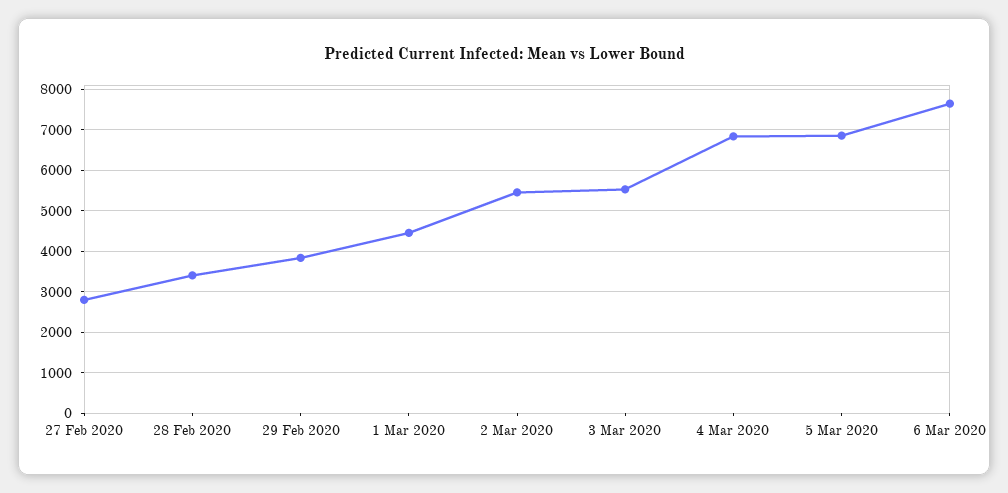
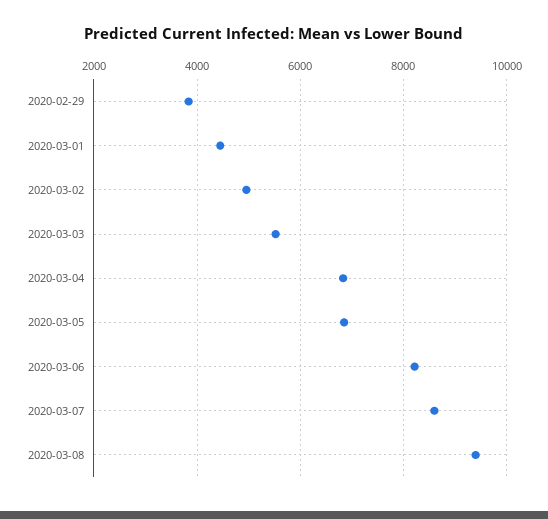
27 Feb 2020: 2800 -> none
28 Feb 2020: 3400 -> none
2 Mar 2020: 5400 -> 5000
6 Mar 2020: 7600 -> 8200
2020-03-07: none -> 8600
2020-03-08: none -> 9400

